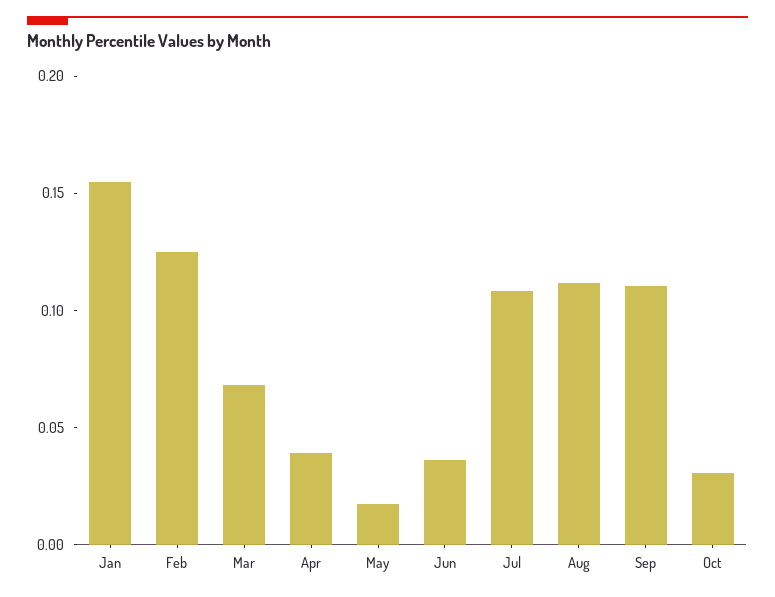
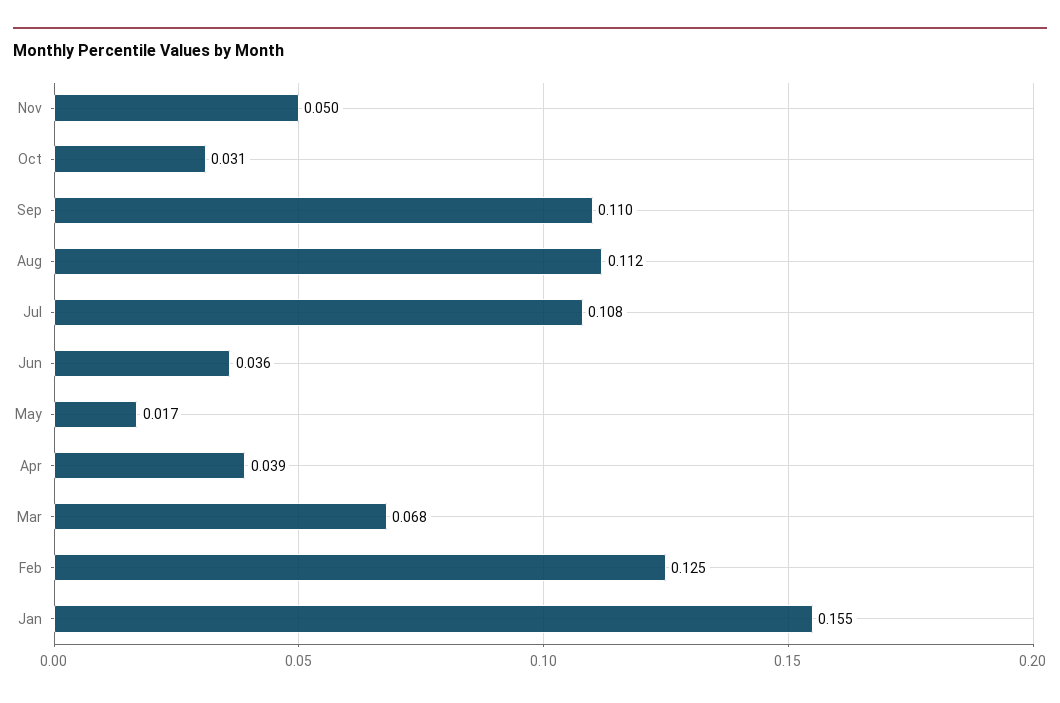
Nov: none -> 0.05

